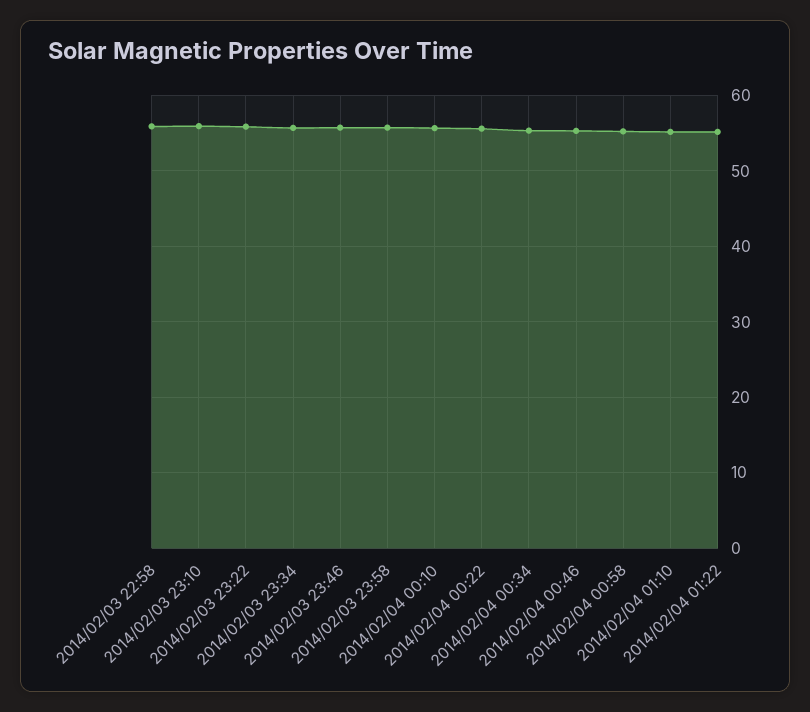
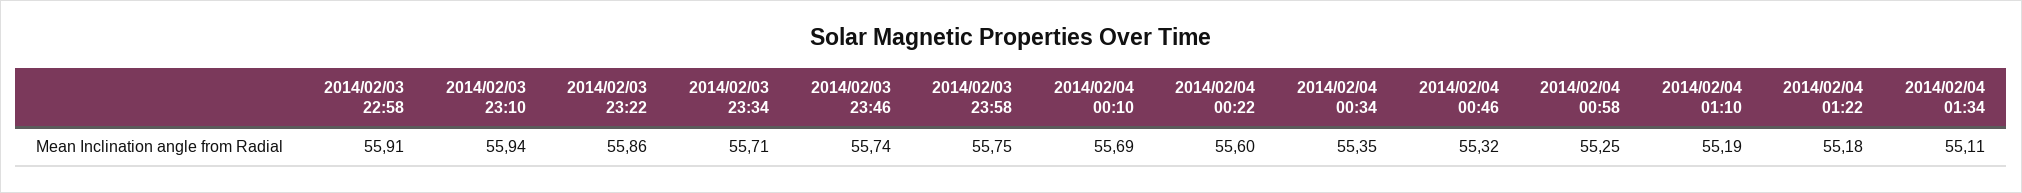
2014/02/04 01:34: none -> 55.11

